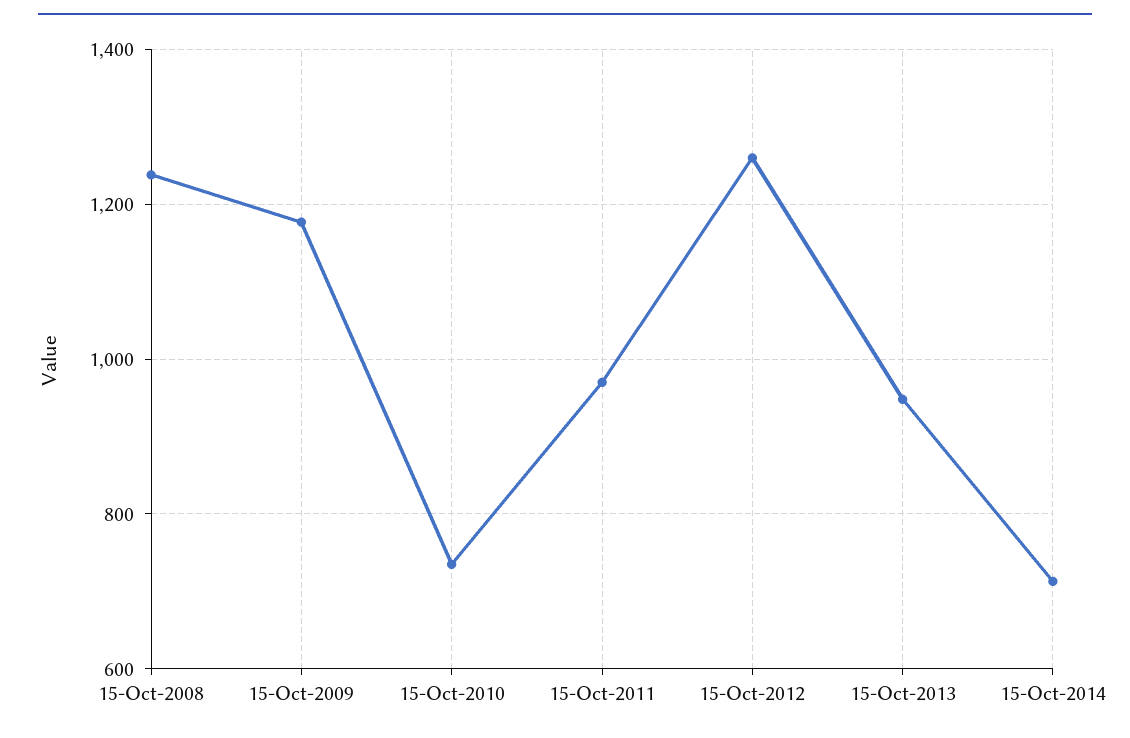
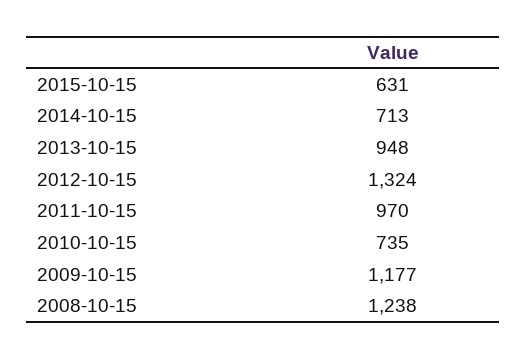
15-Oct-2012: 1260 -> 1324
2015-10-15: none -> 631

